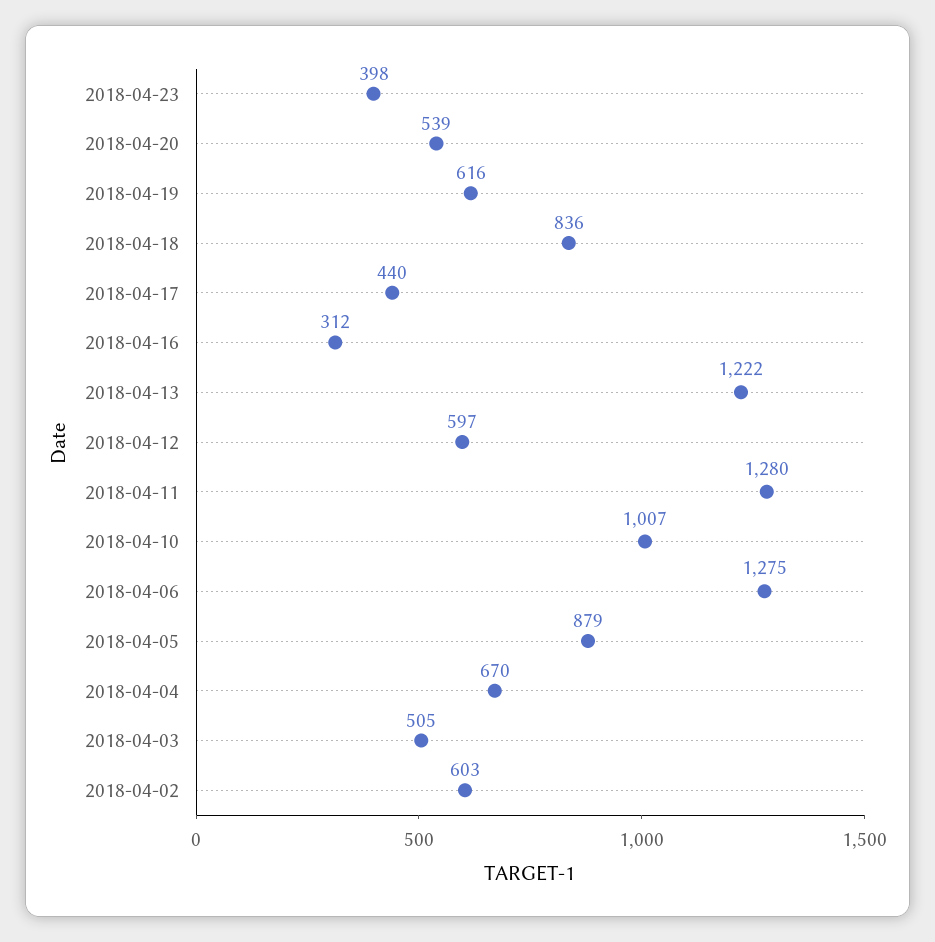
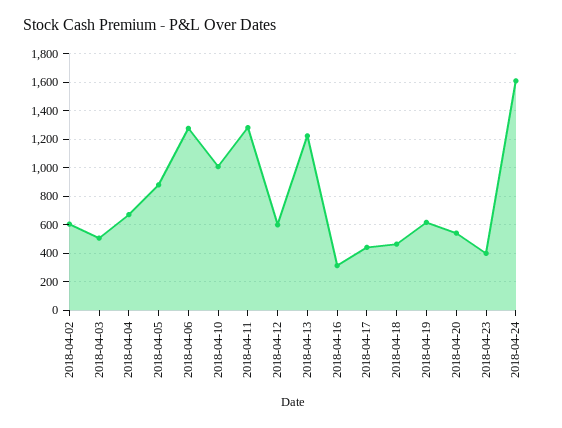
2018-04-18: 836 -> 450
2018-04-24: none -> 1600

